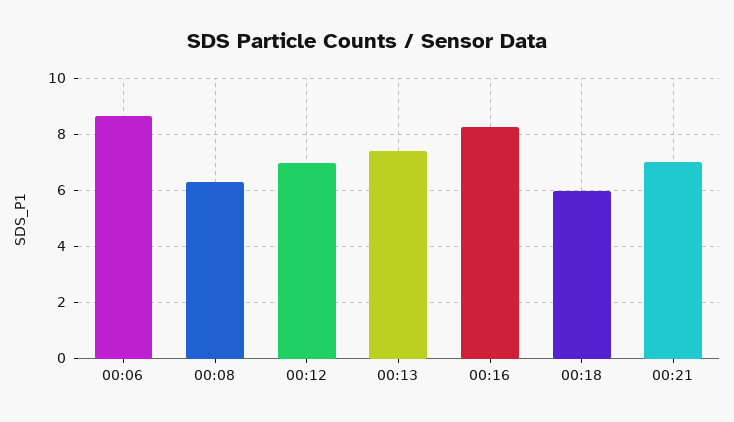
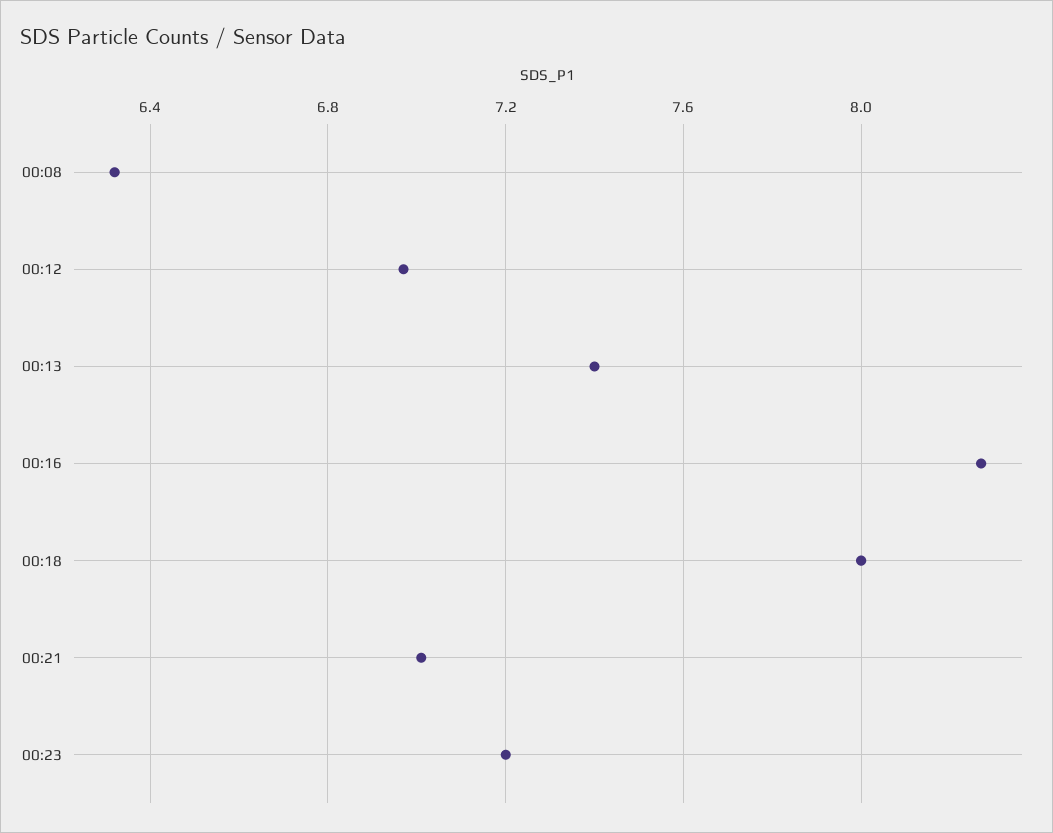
00:06: 8.75 -> none
00:18: 6 -> 8
00:23: none -> 7.2

